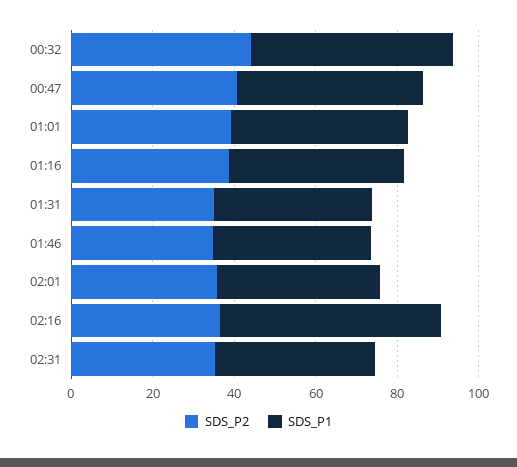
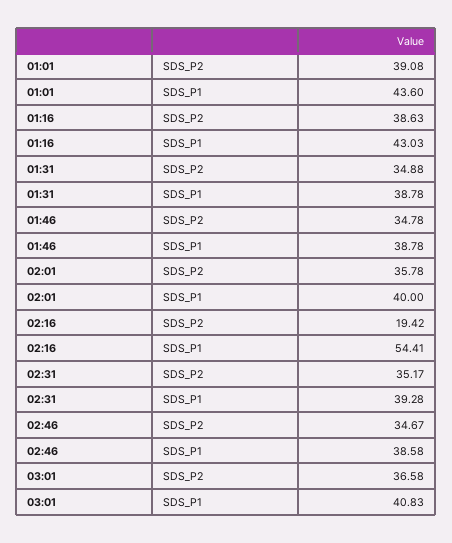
SDS_P2, 00:32: 45 -> none
SDS_P1, 00:32: 50 -> none
SDS_P2, 00:47: 40 -> none
SDS_P1, 00:47: 45 -> none
SDS_P2, 02:16: 35 -> 19.42
SDS_P2, 02:46: none -> 34.67
SDS_P1, 02:46: none -> 38.58
SDS_P2, 03:01: none -> 36.58
SDS_P1, 03:01: none -> 40.83

